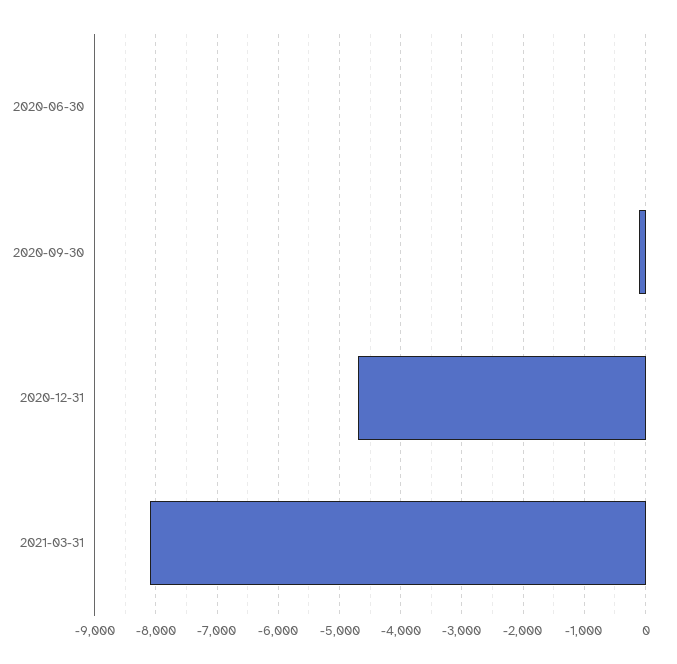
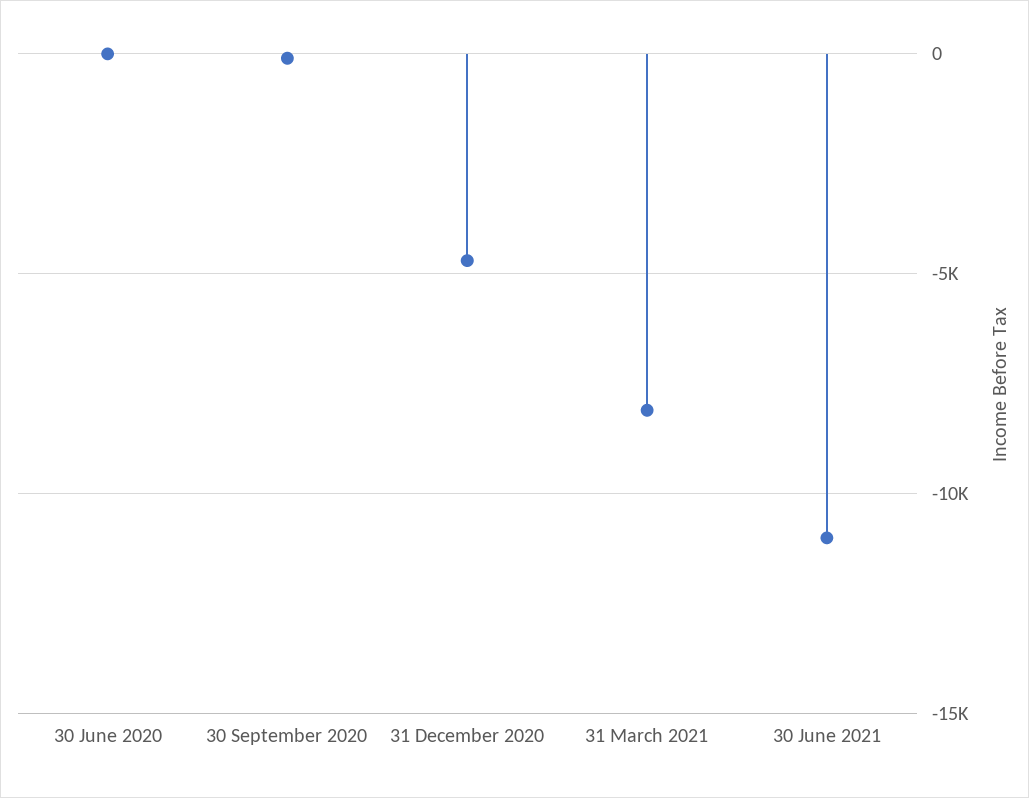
30 June 2021: none -> -11000

